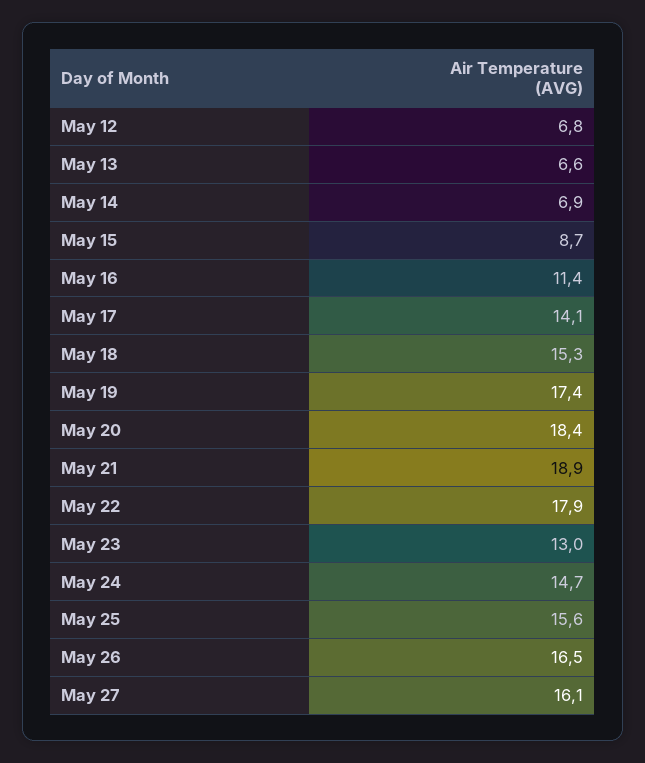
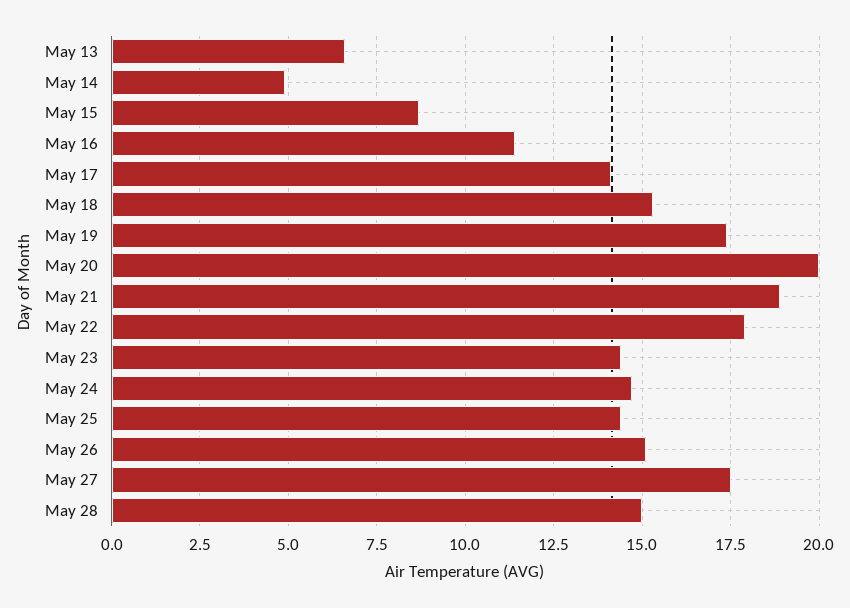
May 12: 6.8 -> none
May 14: 6.9 -> 5
May 20: 18.4 -> 20
May 23: 13 -> 14.5
May 25: 15.6 -> 14.5
May 26: 16.5 -> 15
May 27: 16.1 -> 17.5
May 28: none -> 15

